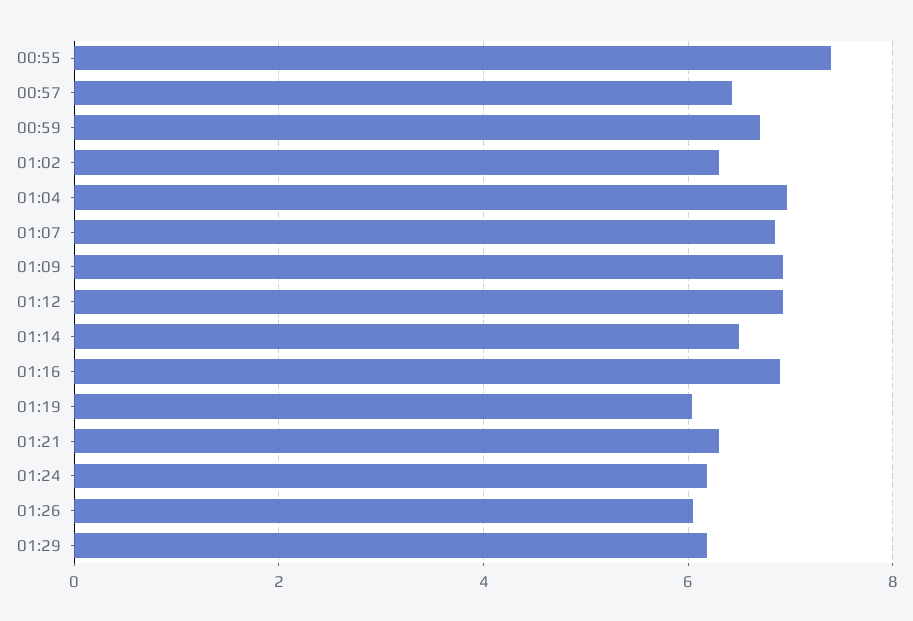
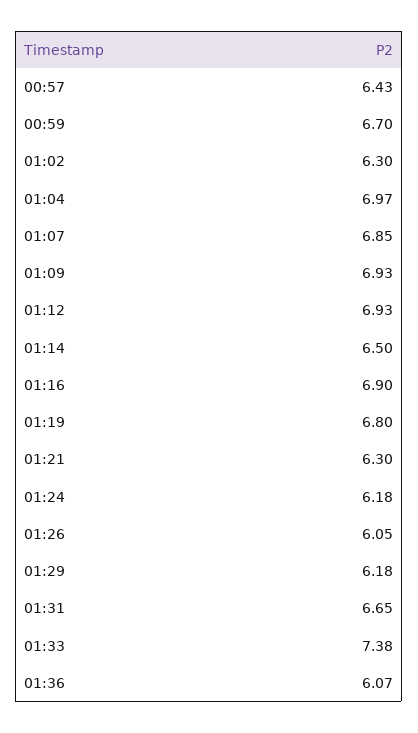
00:55: 7.4 -> none
01:19: 6 -> 6.8
01:31: none -> 6.65
01:33: none -> 7.38
01:36: none -> 6.07

